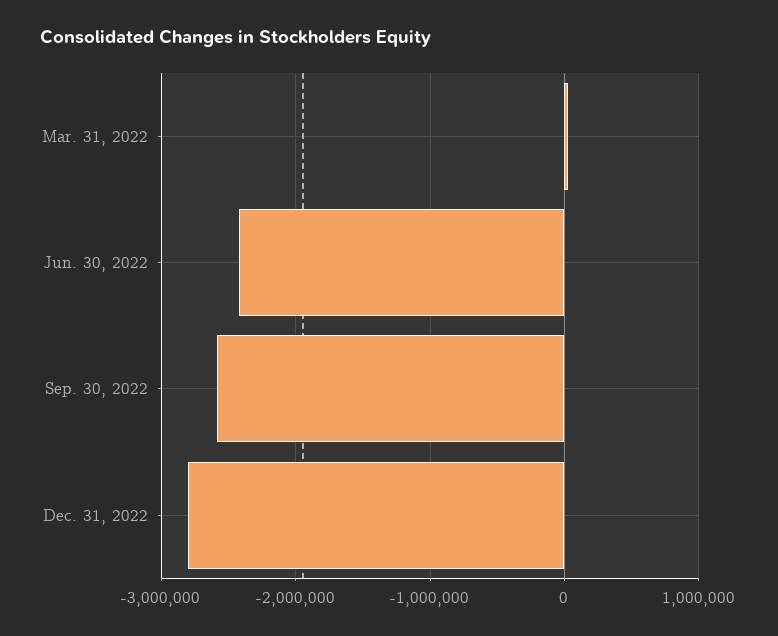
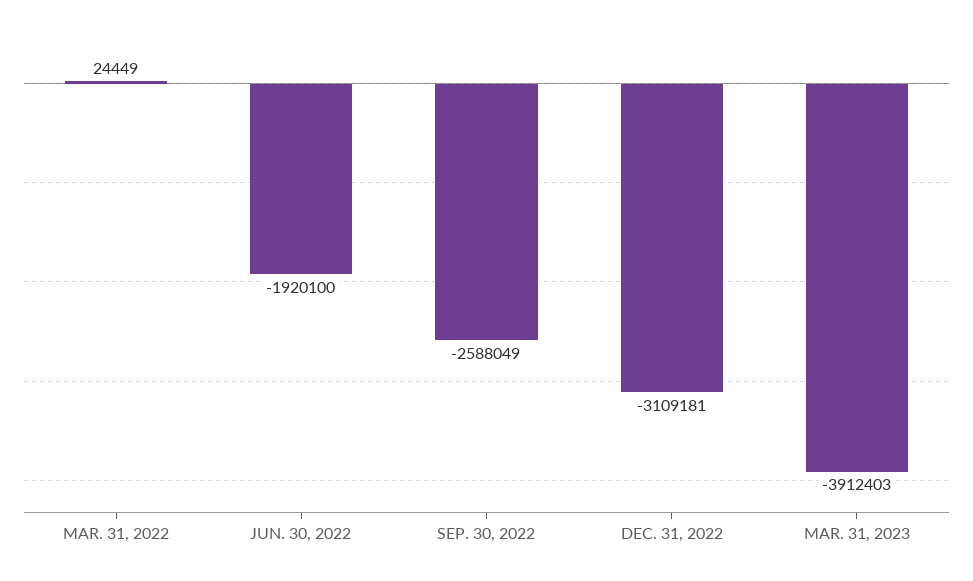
Jun. 30, 2022: -2400000 -> -1920100
Dec. 31, 2022: -2800000 -> -3109181
MAR. 31, 2023: none -> -3912403

